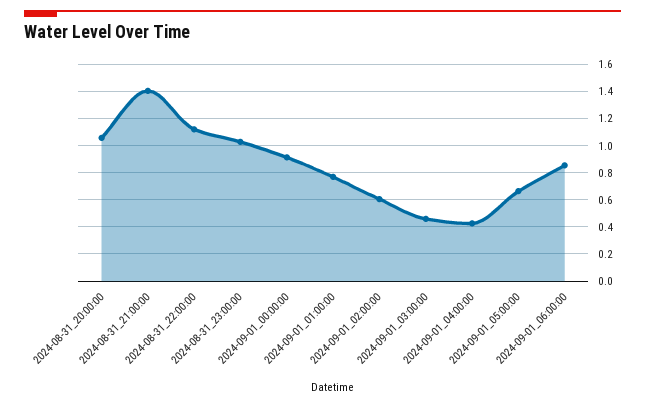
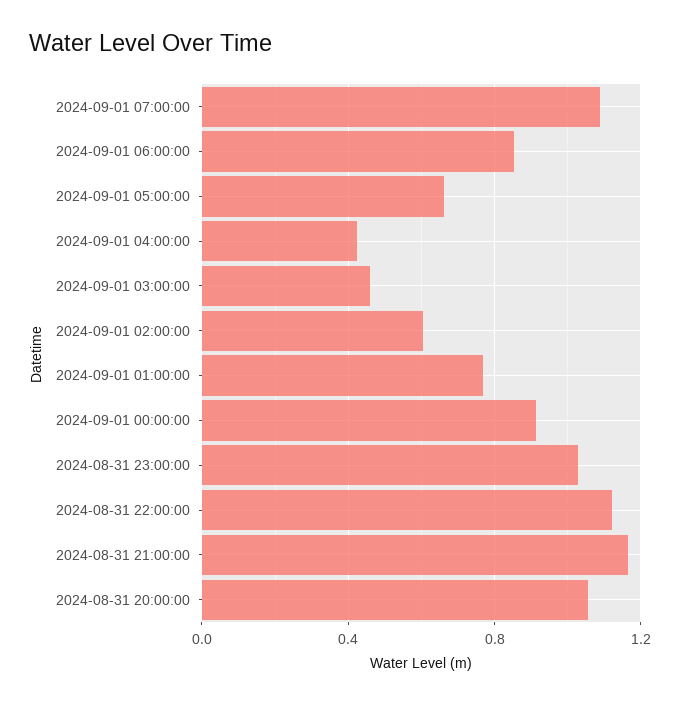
2024-08-31_21:00:00: 1.4 -> 1.15
2024-09-01 07:00:00: none -> 1.1

